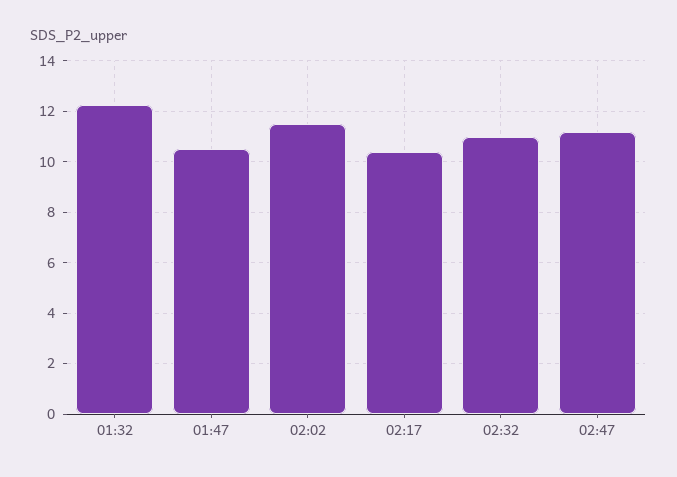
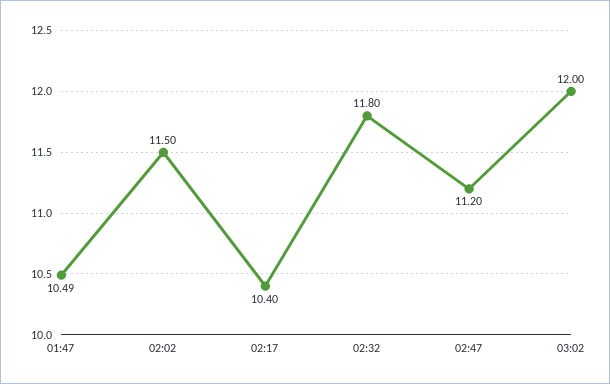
01:32: 12.25 -> none
02:32: 11 -> 11.8
03:02: none -> 12

